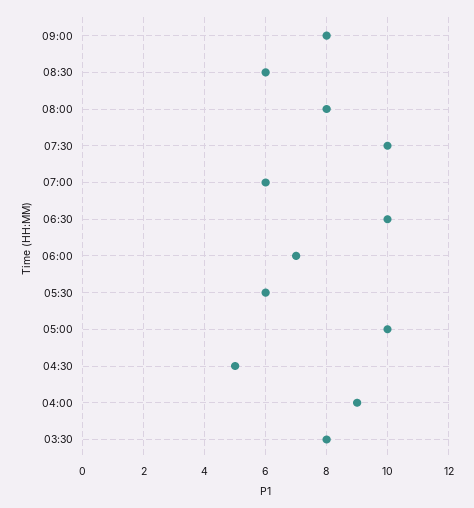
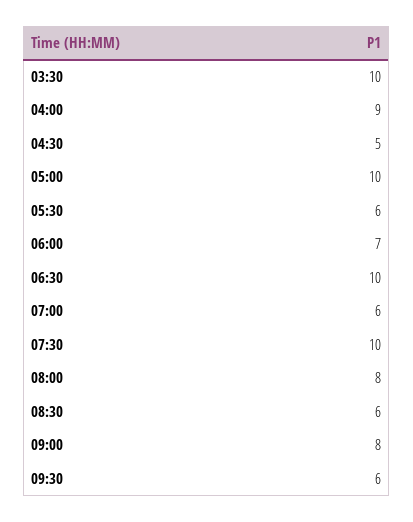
03:30: 8 -> 10
09:30: none -> 6

